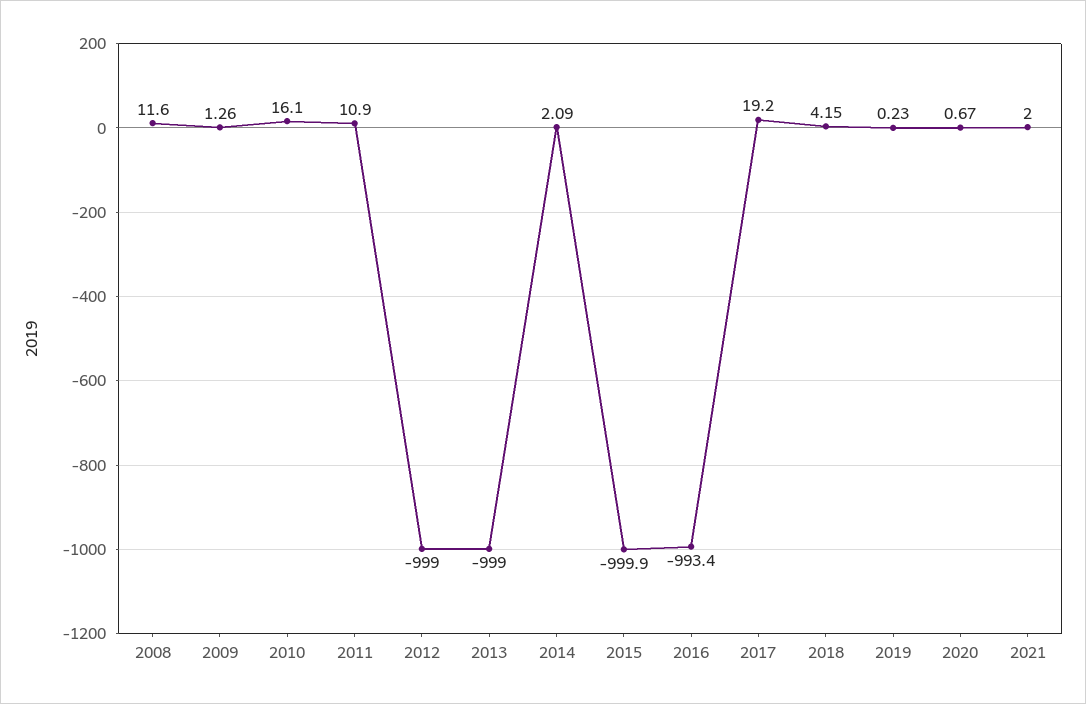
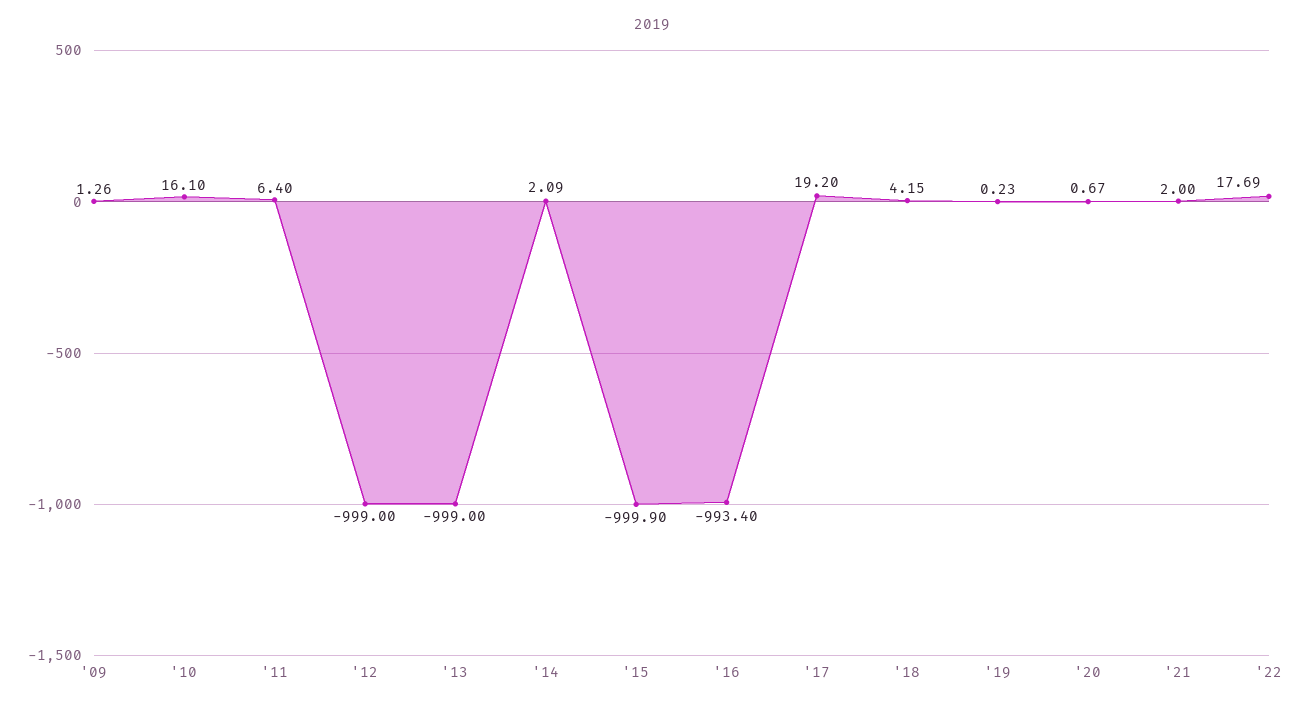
2008: 11.6 -> none
2011: 10.9 -> 6.4
'22: none -> 17.69

